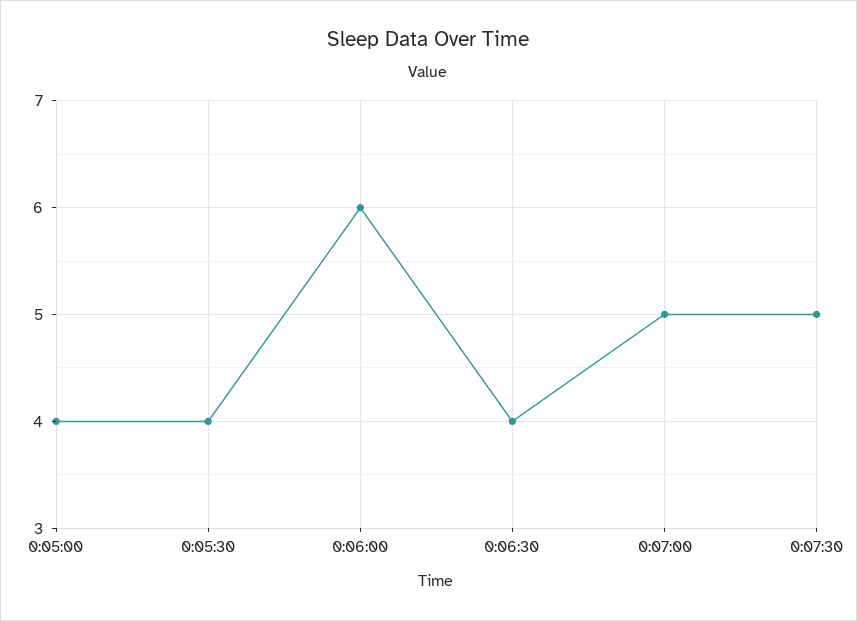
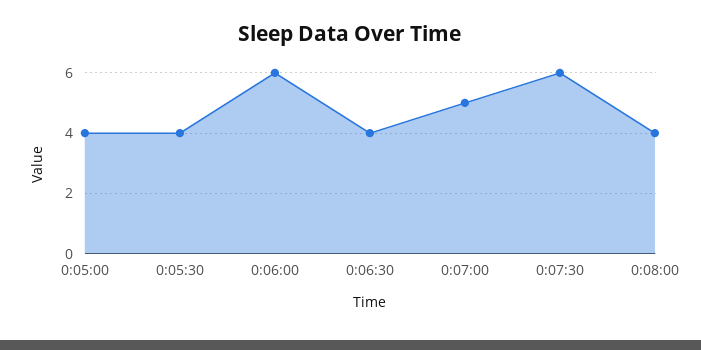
0:07:30: 5 -> 6
0:08:00: none -> 4

